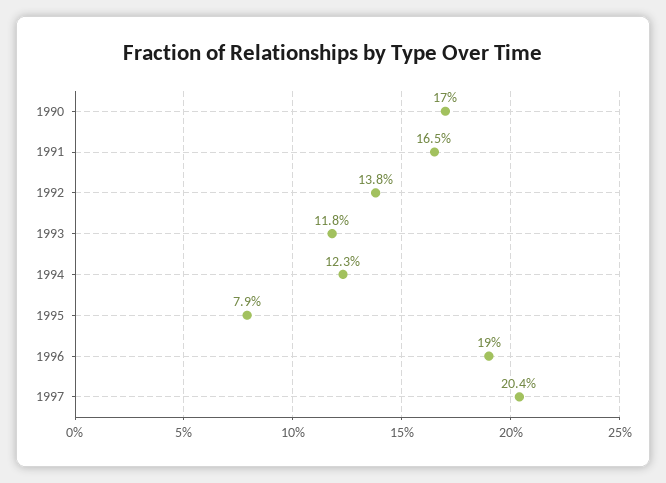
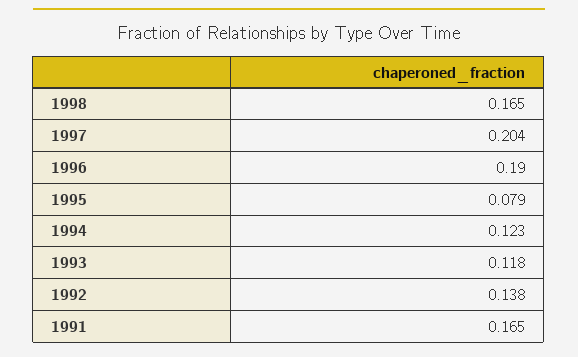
1990: 0.17 -> none
1998: none -> 0.165

